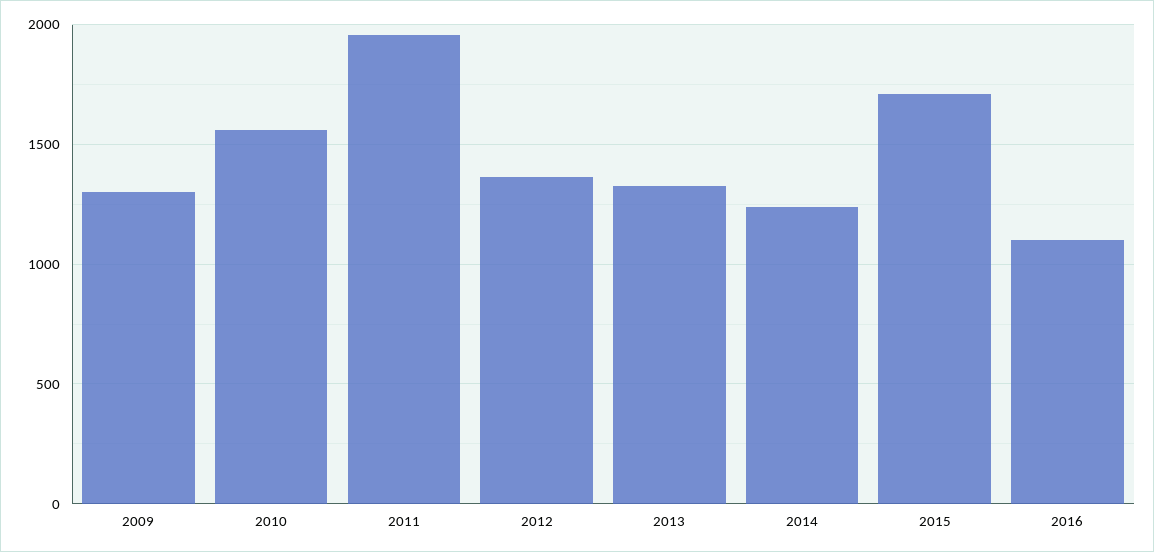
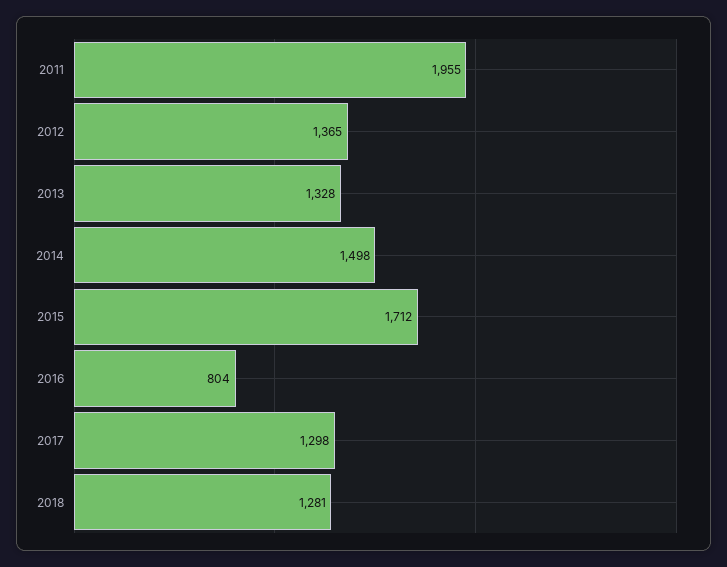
2009: 1300 -> none
2010: 1550 -> none
2014: 1250 -> 1498
2016: 1100 -> 804
2017: none -> 1298
2018: none -> 1281

